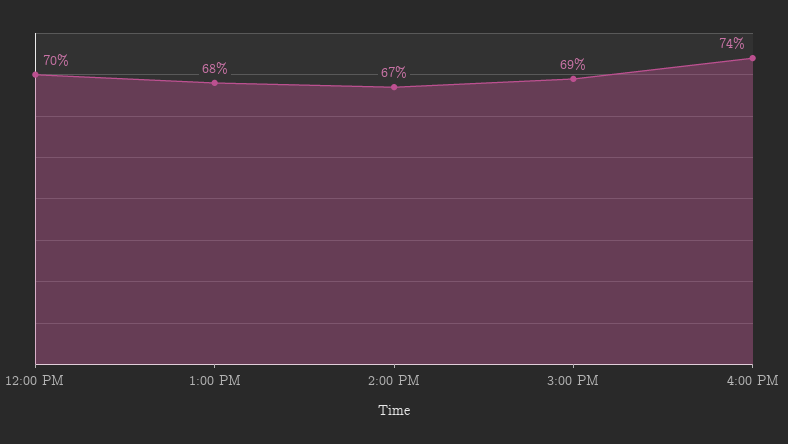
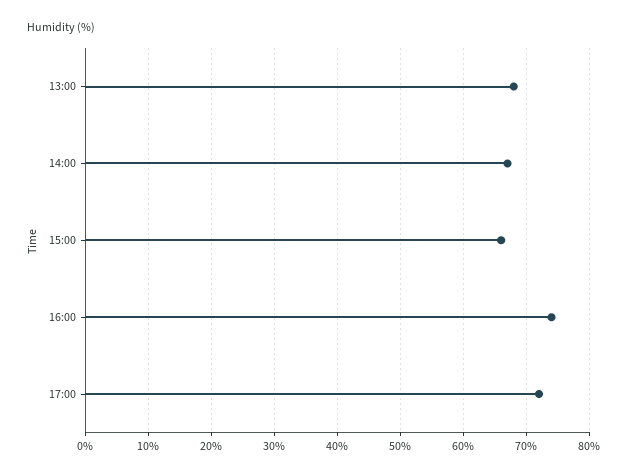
12:00 PM: 70 -> none
3:00 PM: 69 -> 66
17:00: none -> 72

